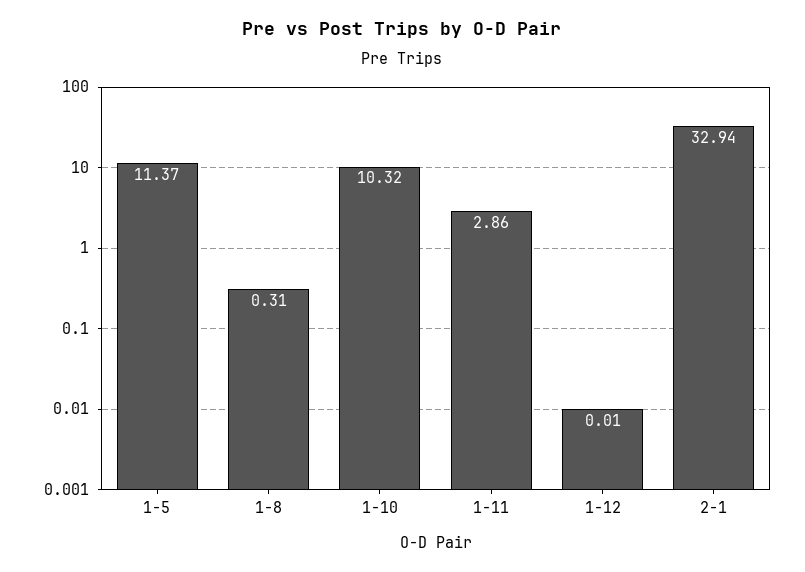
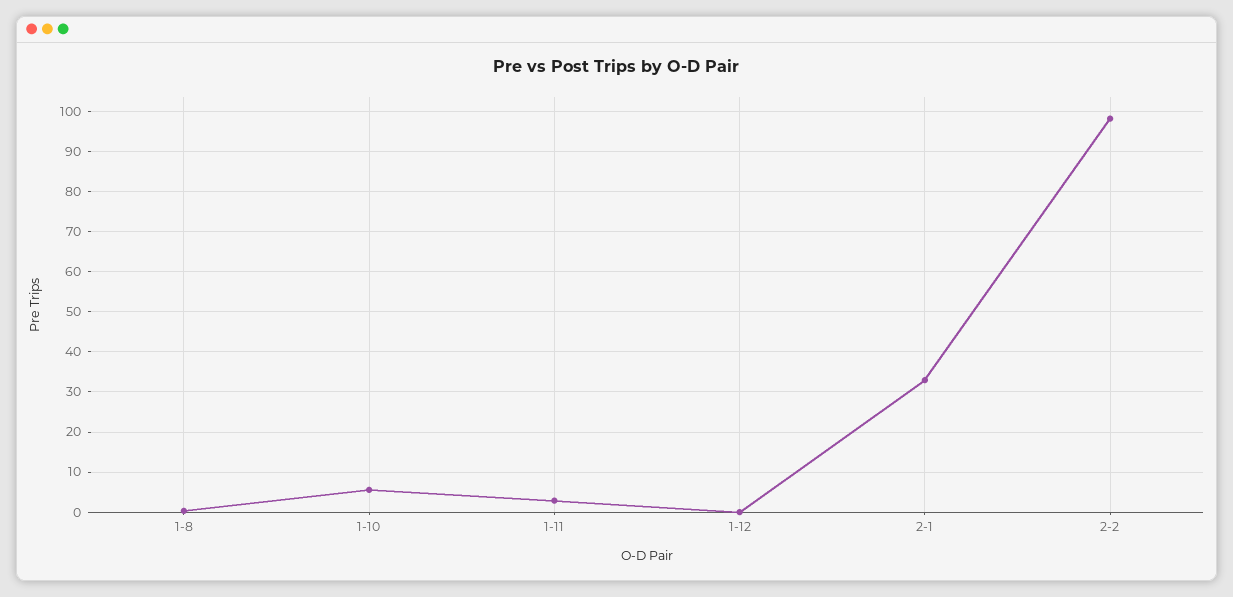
1-5: 11.37 -> none
1-10: 10.32 -> 6
2-2: none -> 98

